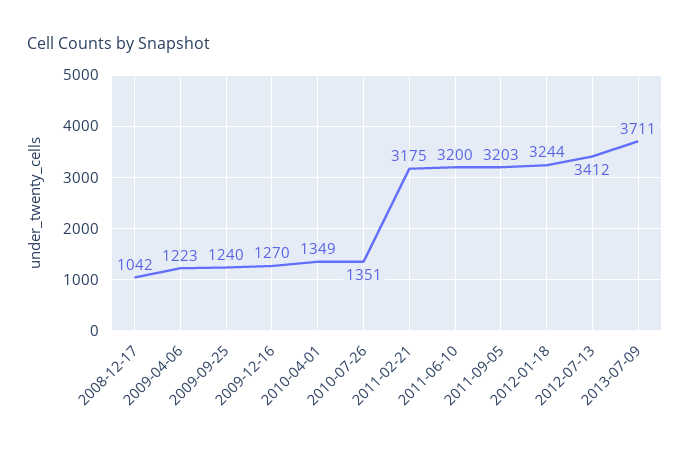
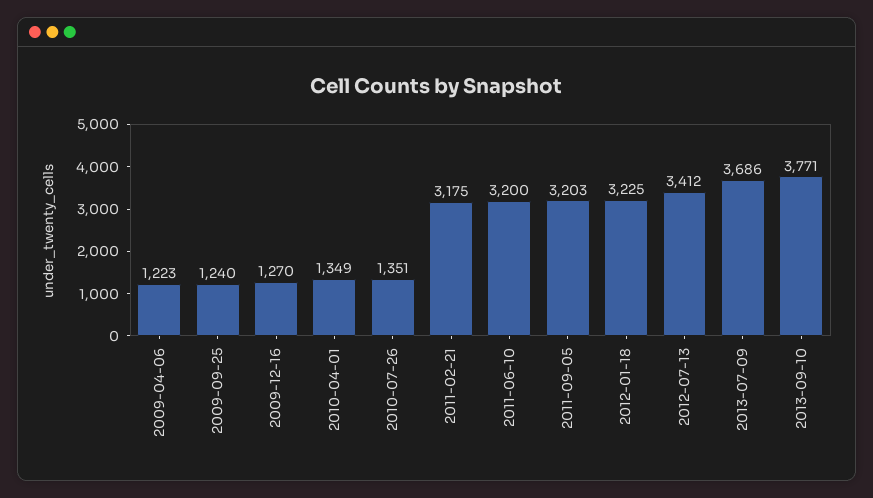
2008-12-17: 1042 -> none
2012-01-18: 3244 -> 3225
2013-07-09: 3711 -> 3686
2013-09-10: none -> 3771

